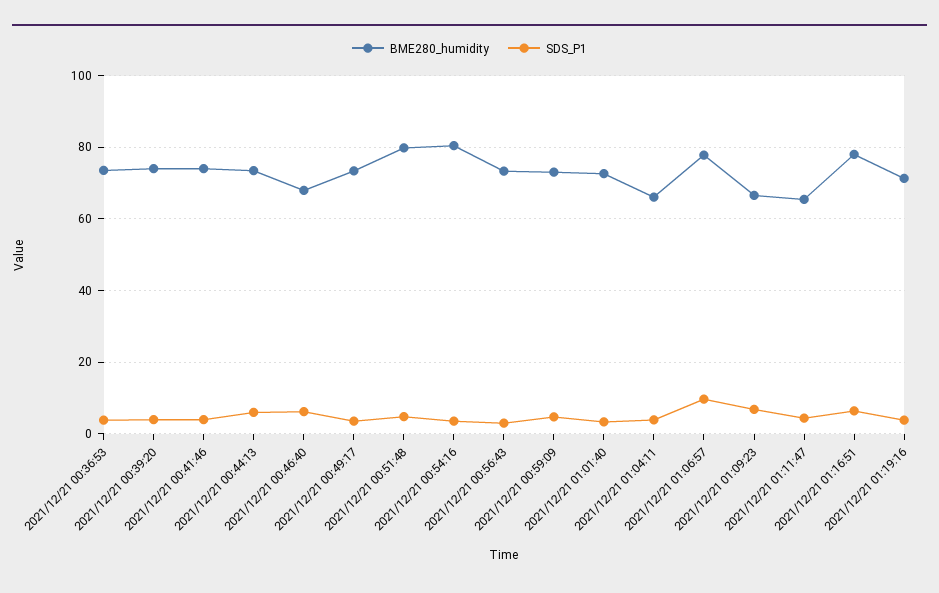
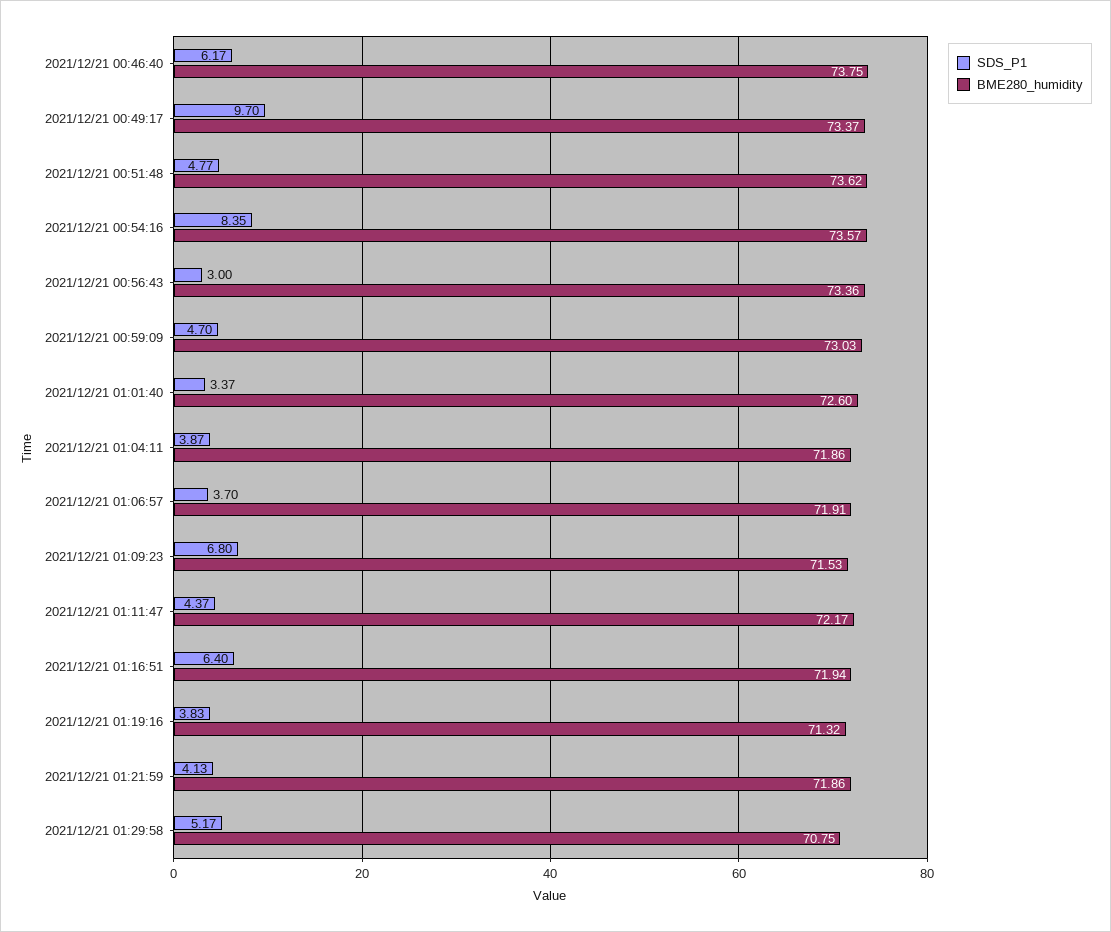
BME280_humidity, 2021/12/21 00:36:53: 74 -> none
SDS_P1, 2021/12/21 00:36:53: 4 -> none
BME280_humidity, 2021/12/21 00:39:20: 74 -> none
SDS_P1, 2021/12/21 00:39:20: 4 -> none
BME280_humidity, 2021/12/21 00:41:46: 74 -> none
SDS_P1, 2021/12/21 00:41:46: 4 -> none
BME280_humidity, 2021/12/21 00:44:13: 74 -> none
SDS_P1, 2021/12/21 00:44:13: 6 -> none
BME280_humidity, 2021/12/21 00:46:40: 68 -> 73.75
SDS_P1, 2021/12/21 00:49:17: 4 -> 9.7
BME280_humidity, 2021/12/21 00:51:48: 80 -> 73.62
BME280_humidity, 2021/12/21 00:54:16: 80 -> 73.57
SDS_P1, 2021/12/21 00:54:16: 4 -> 8.35
BME280_humidity, 2021/12/21 01:04:11: 66 -> 71.86
BME280_humidity, 2021/12/21 01:06:57: 78 -> 71.91
SDS_P1, 2021/12/21 01:06:57: 10 -> 3.7
BME280_humidity, 2021/12/21 01:09:23: 66 -> 71.53
BME280_humidity, 2021/12/21 01:11:47: 66 -> 72.17
BME280_humidity, 2021/12/21 01:16:51: 78 -> 71.94
SDS_P1, 2021/12/21 01:21:59: none -> 4.13
BME280_humidity, 2021/12/21 01:21:59: none -> 71.86
SDS_P1, 2021/12/21 01:29:58: none -> 5.17
BME280_humidity, 2021/12/21 01:29:58: none -> 70.75

